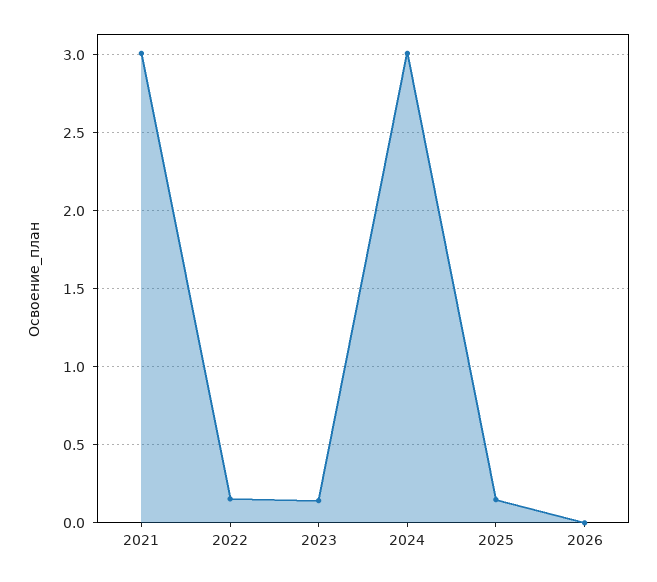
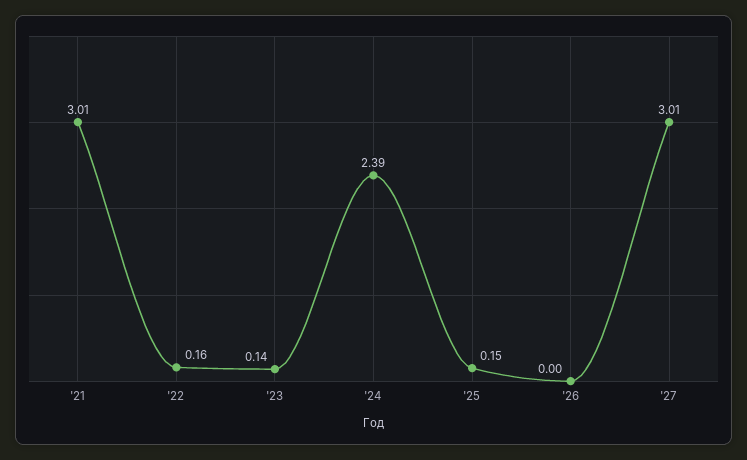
2024: 3 -> 2.39
'27: none -> 3.01

